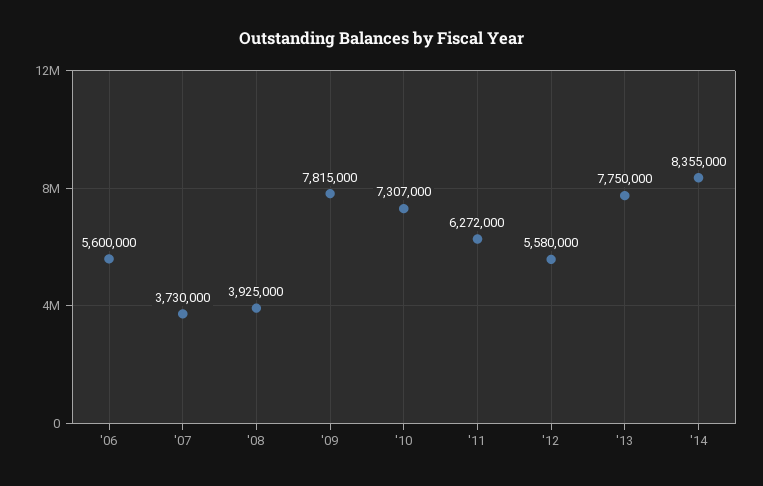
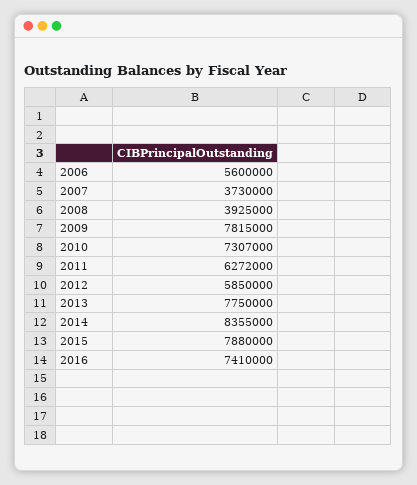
'12: 5580000 -> 5850000
2015: none -> 7880000
2016: none -> 7410000

